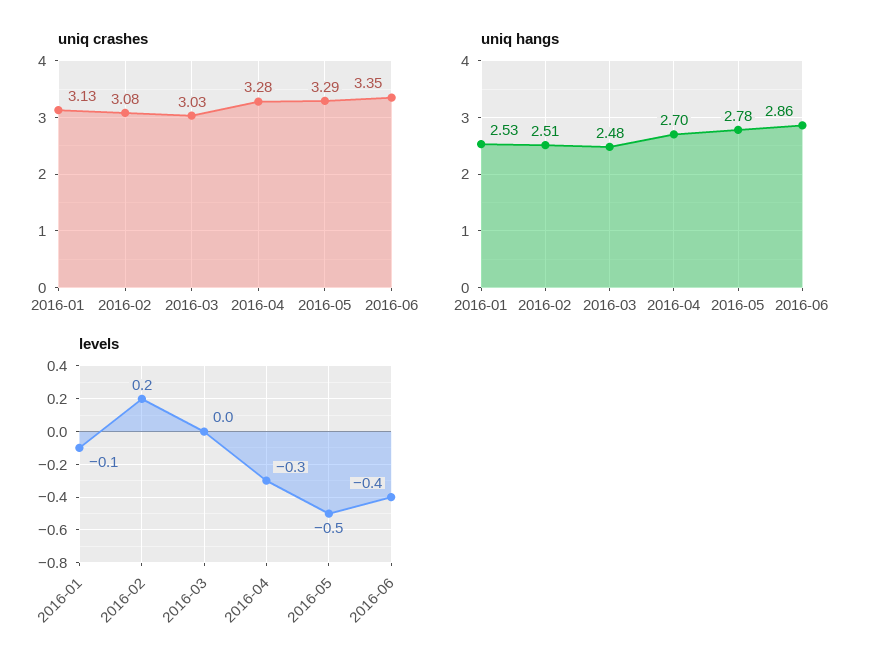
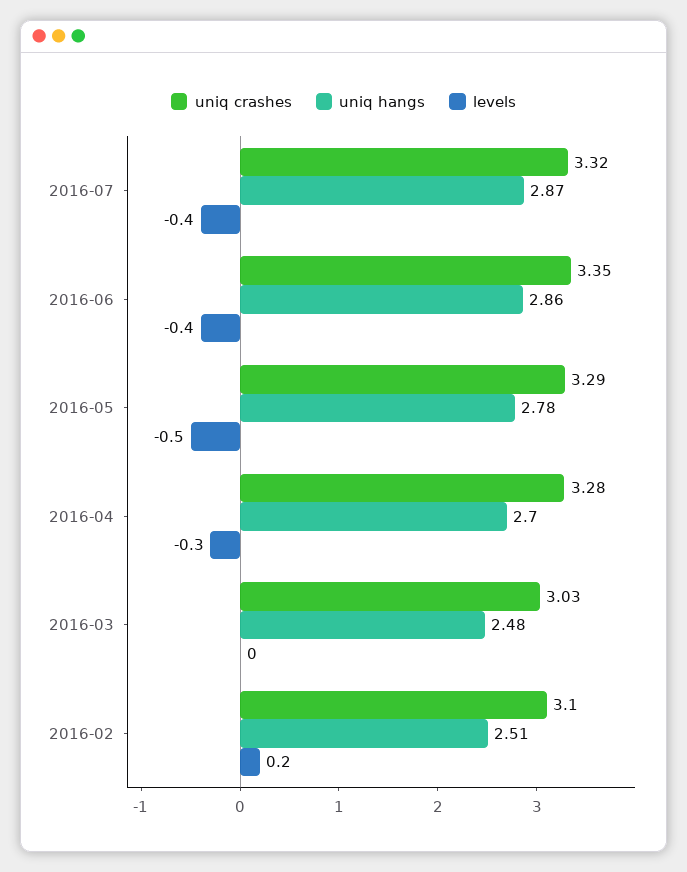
uniq crashes, 2016-01: 3.13 -> none
uniq crashes, 2016-02: 3.08 -> 3.1
uniq hangs, 2016-01: 2.53 -> none
levels, 2016-01: -0.1 -> none
uniq crashes, 2016-07: none -> 3.32
uniq hangs, 2016-07: none -> 2.87
levels, 2016-07: none -> -0.4

